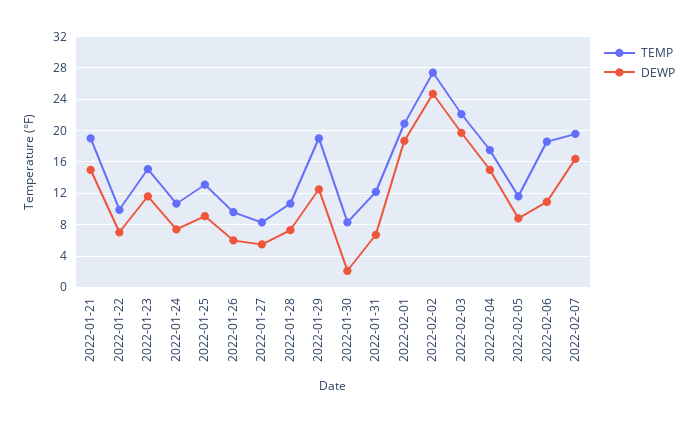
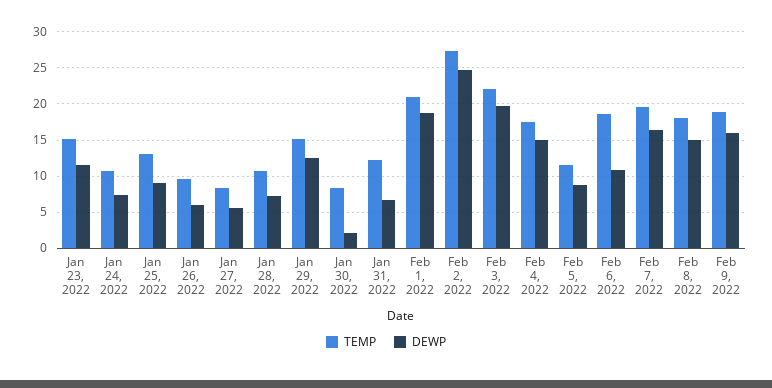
TEMP, 2022-01-21: 19 -> none
DEWP, 2022-01-21: 15 -> none
TEMP, 2022-01-22: 10 -> none
DEWP, 2022-01-22: 7 -> none
TEMP, 2022-01-29: 19 -> 15
TEMP, Feb 8, 2022: none -> 18
DEWP, Feb 8, 2022: none -> 15
TEMP, Feb 9, 2022: none -> 19
DEWP, Feb 9, 2022: none -> 16

